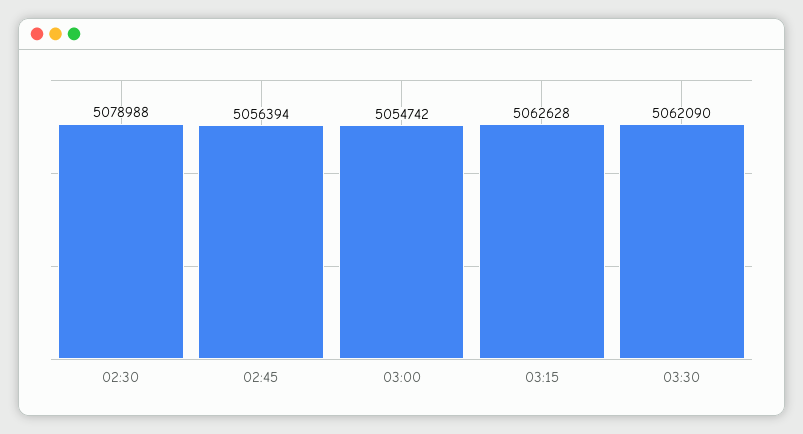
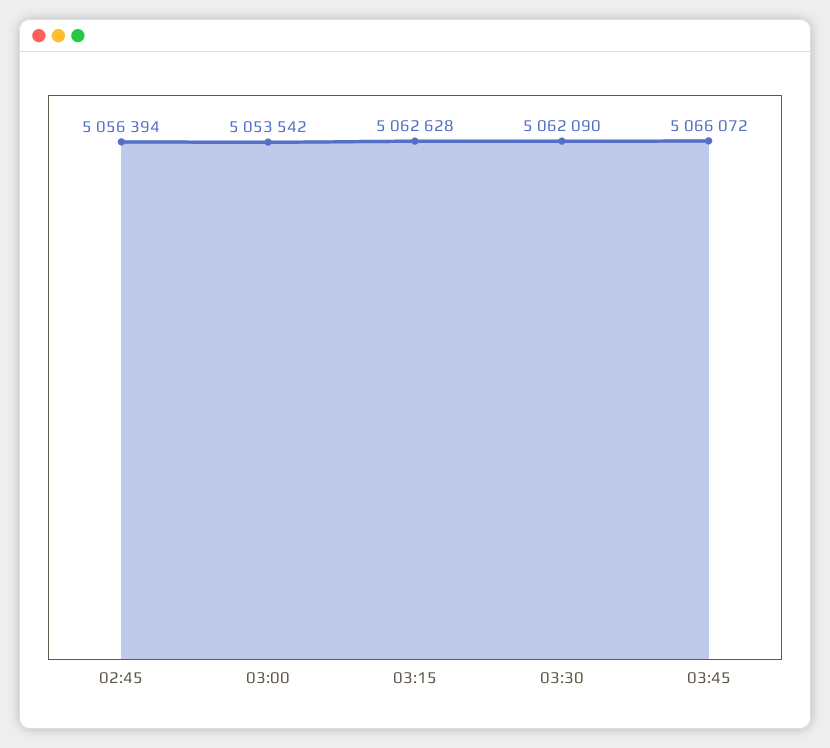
02:30: 5078988 -> none
03:00: 5054742 -> 5053542
03:45: none -> 5066072

